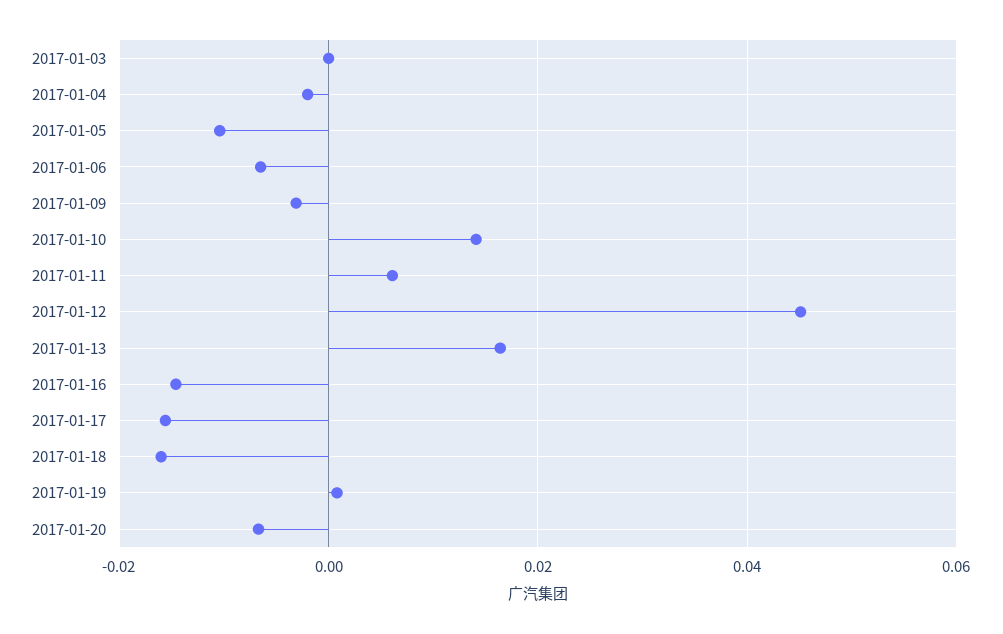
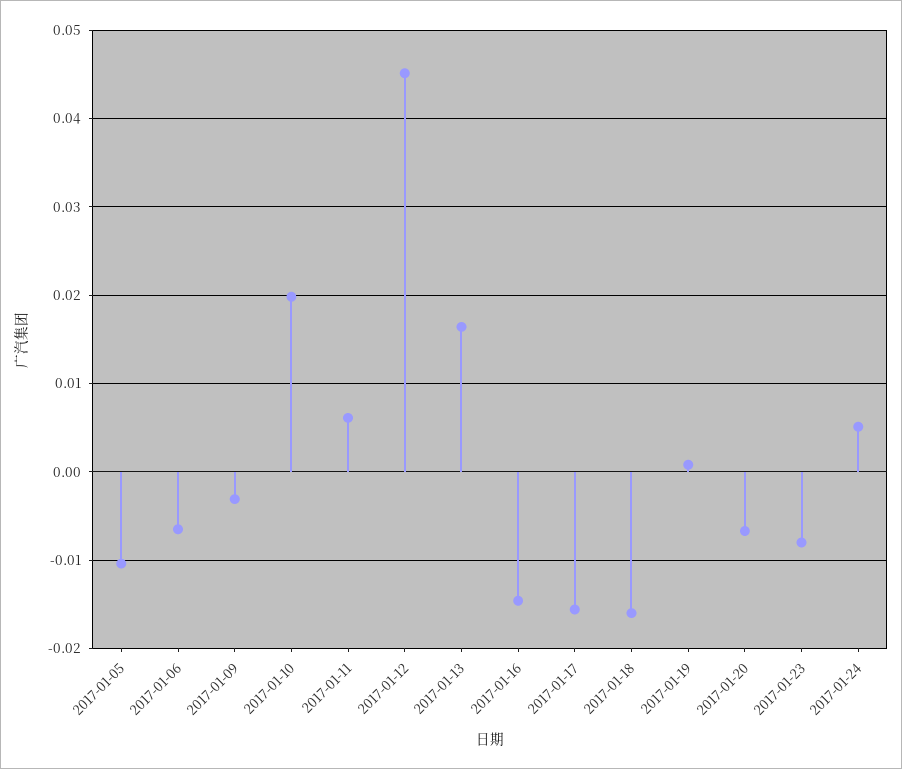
2017-01-03: 0 -> none
2017-01-04: -0.002 -> none
2017-01-10: 0.014 -> 0.02
2017-01-23: none -> -0.008
2017-01-24: none -> 0.005

